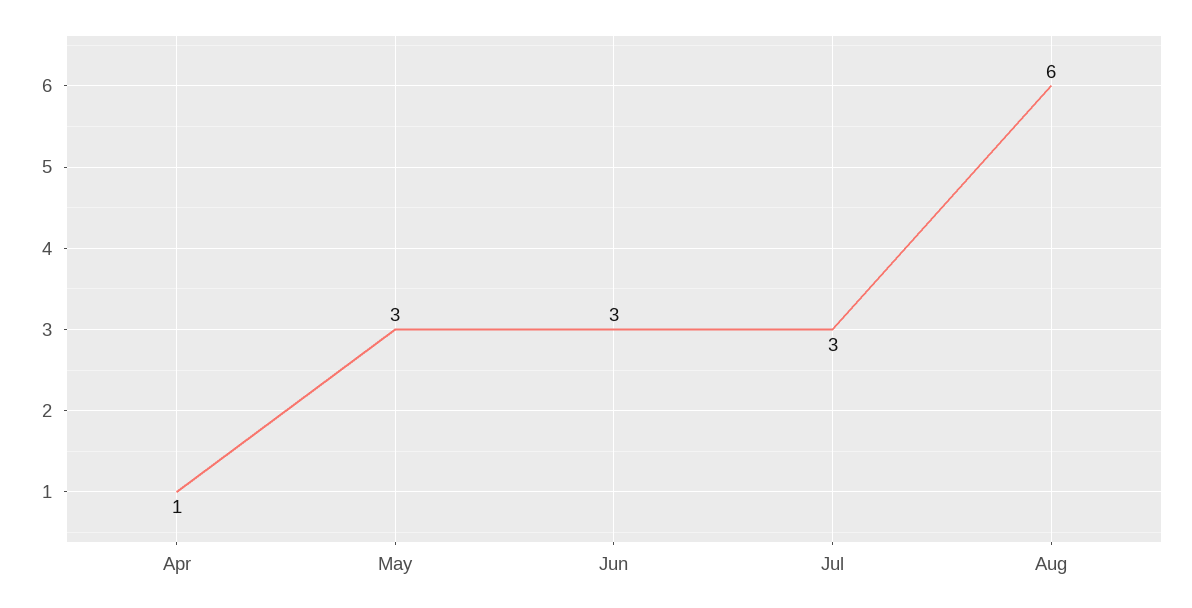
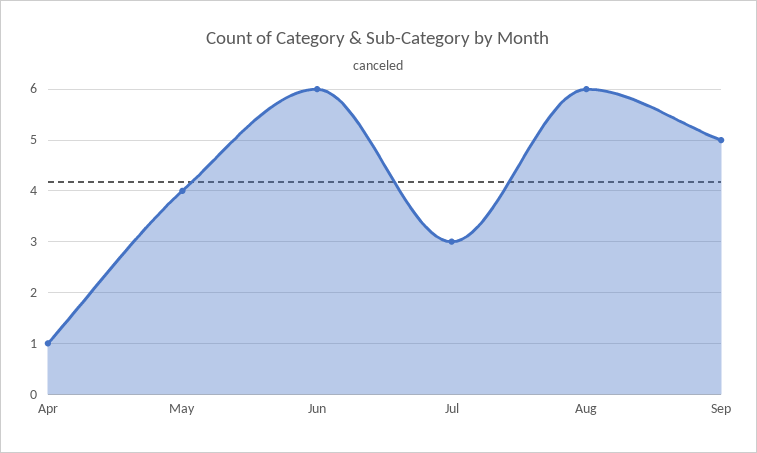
May: 3 -> 4
Jun: 3 -> 6
Sep: none -> 5

